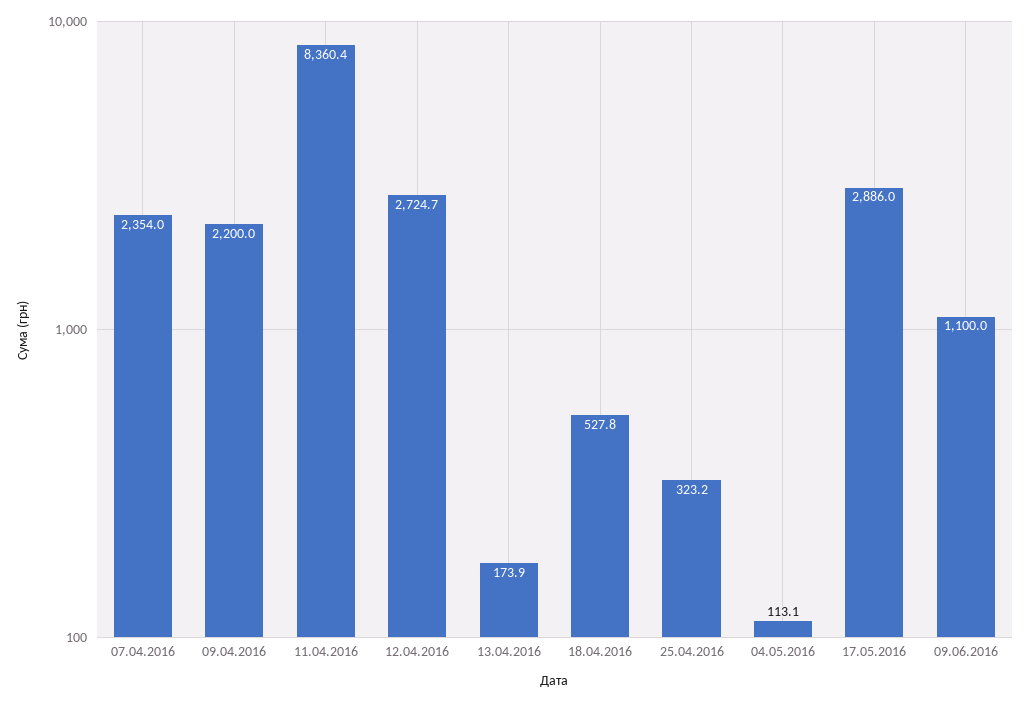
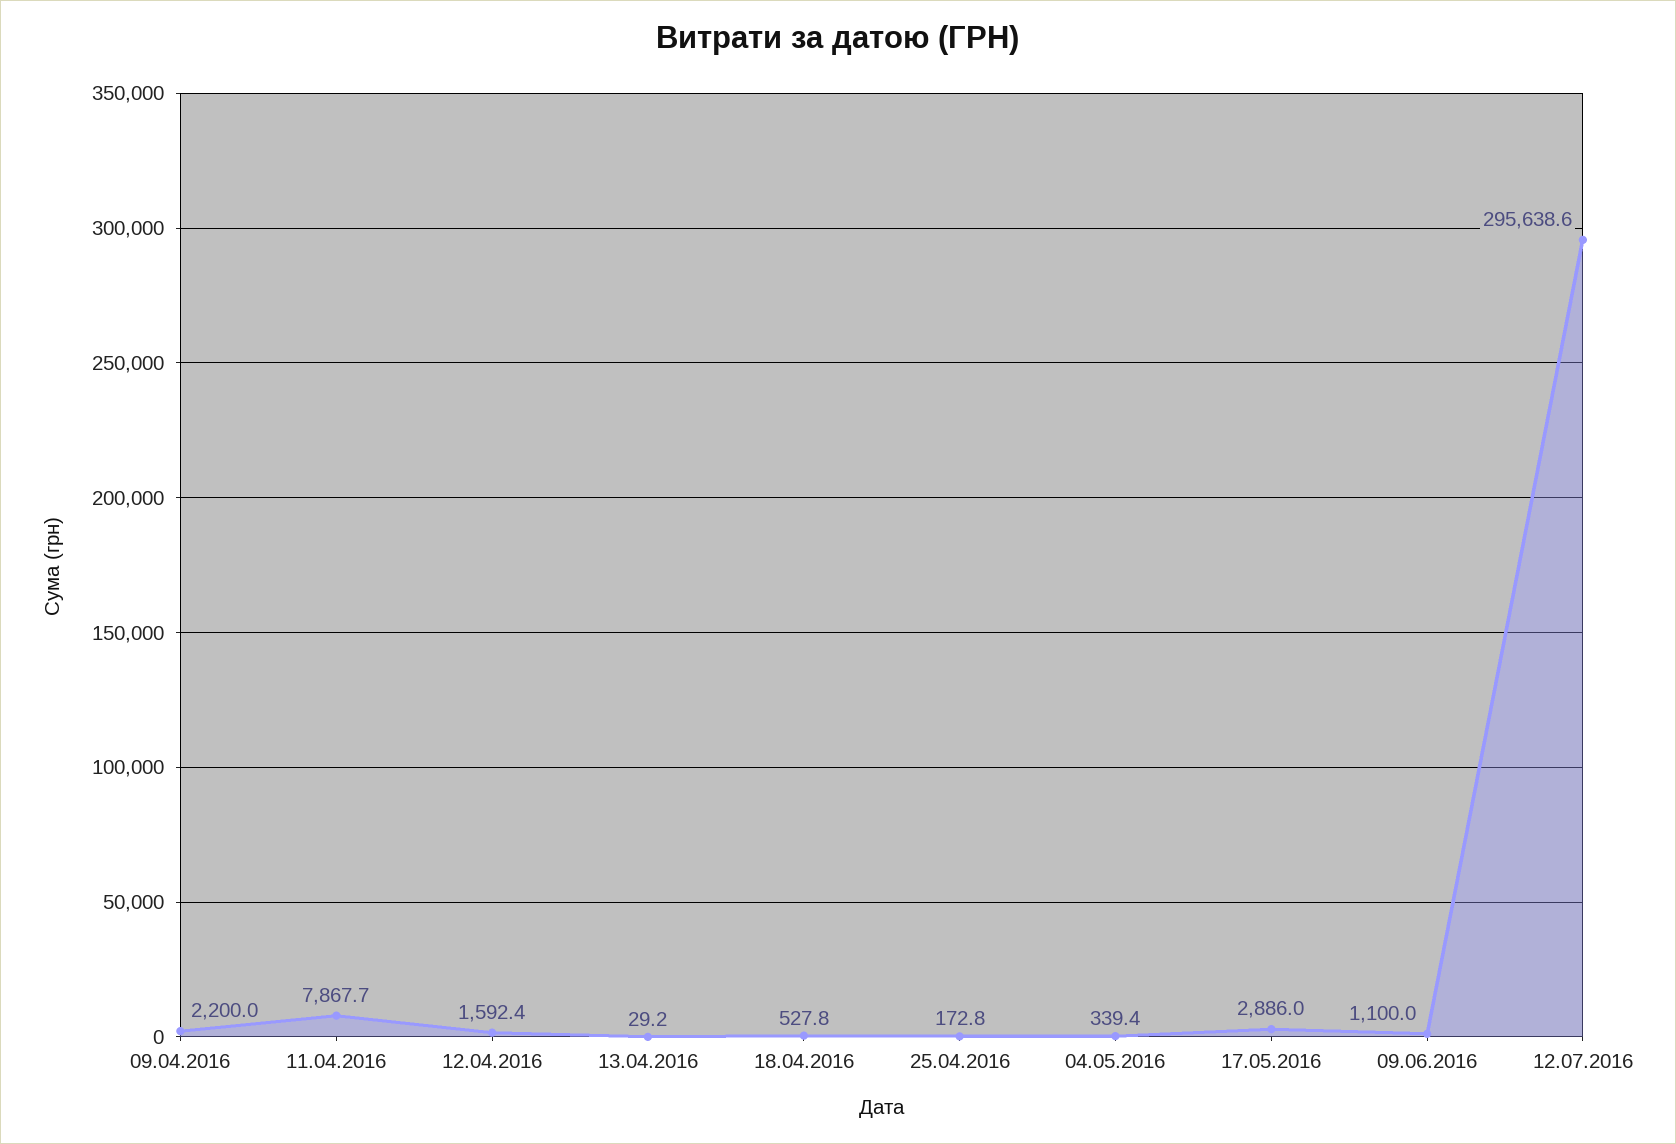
07.04.2016: 2354 -> none
11.04.2016: 8360.4 -> 7867.7
12.04.2016: 2724.7 -> 1592.4
13.04.2016: 173.9 -> 29.2
25.04.2016: 323.2 -> 172.8
04.05.2016: 113.1 -> 339.4
12.07.2016: none -> 295638.6

